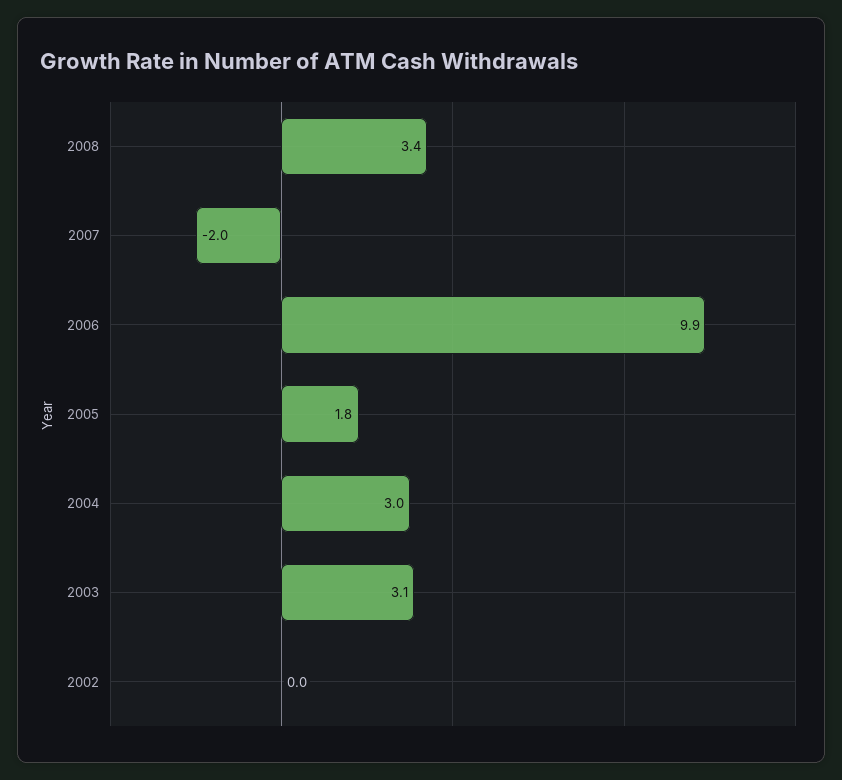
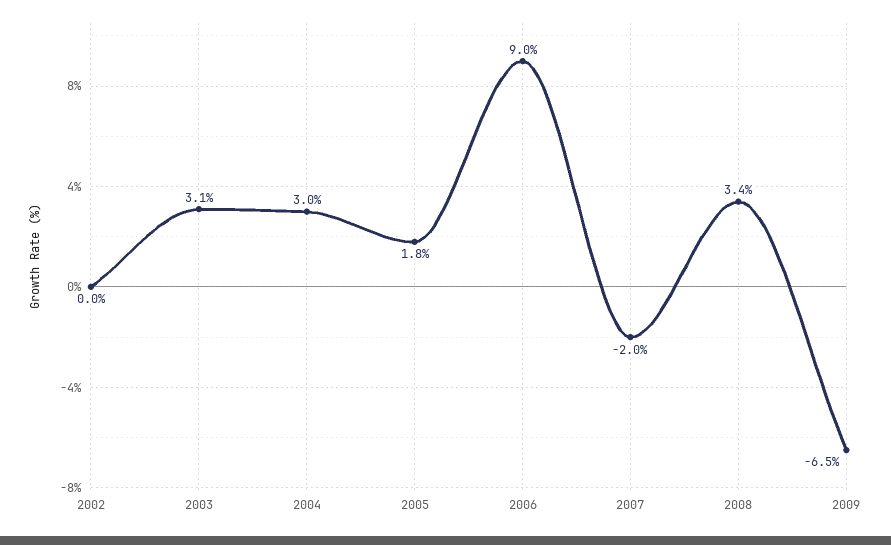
2006: 9.9 -> 9
2009: none -> -6.5

